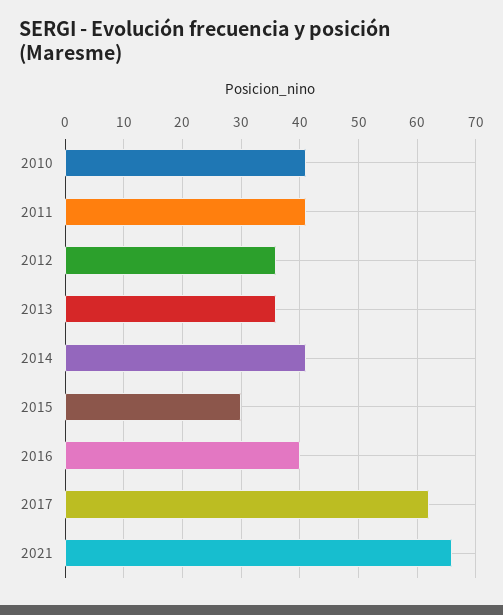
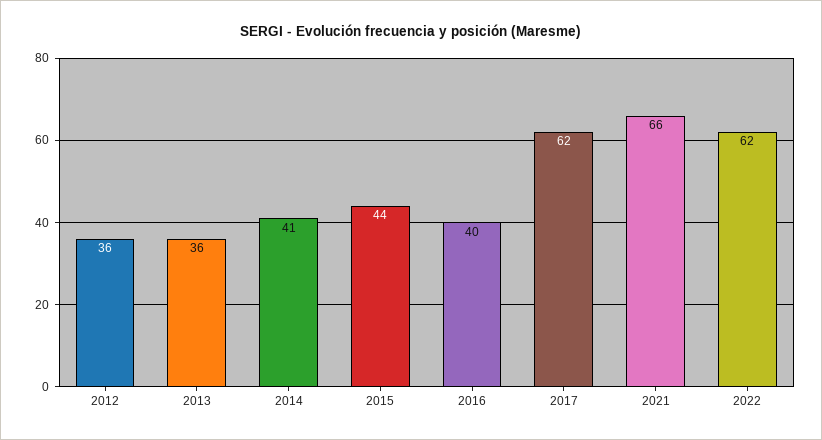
2010: 40 -> none
2011: 40 -> none
2015: 30 -> 44
2022: none -> 62

